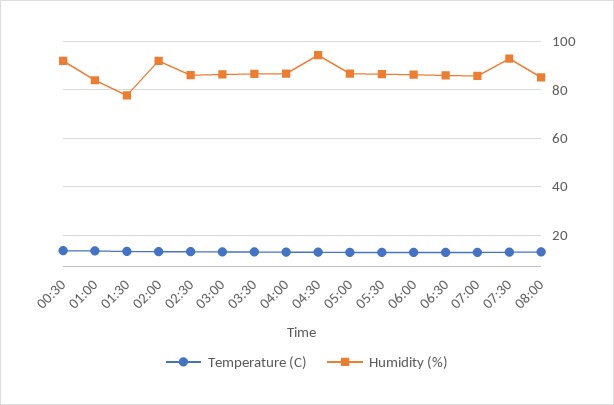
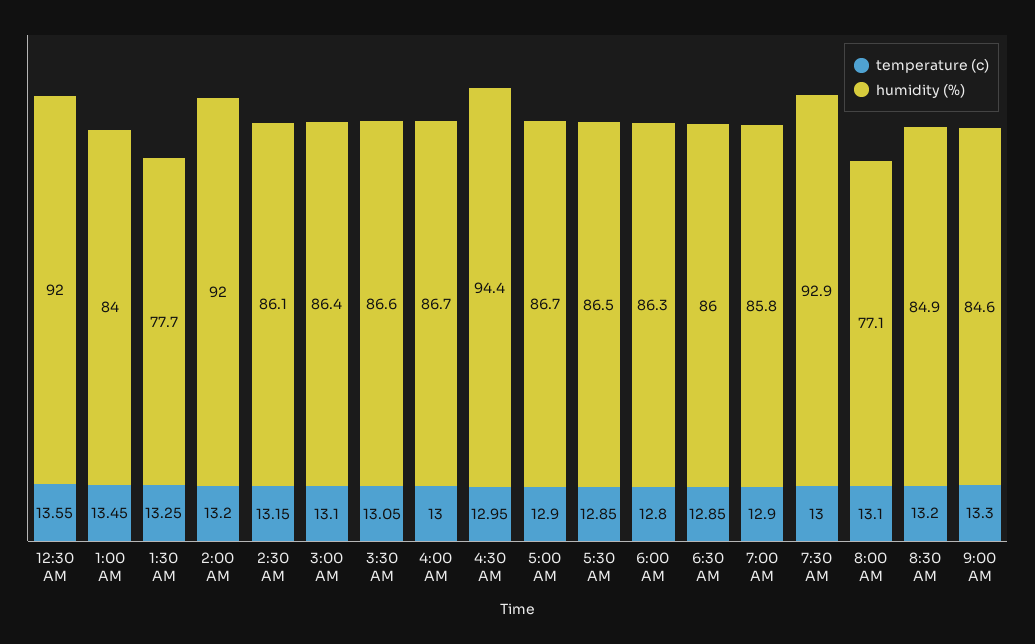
Humidity (%), 08:00: 85 -> 77.1
Temperature (C), 8:30 AM: none -> 13.2
Humidity (%), 8:30 AM: none -> 84.9
Temperature (C), 9:00 AM: none -> 13.3
Humidity (%), 9:00 AM: none -> 84.6

